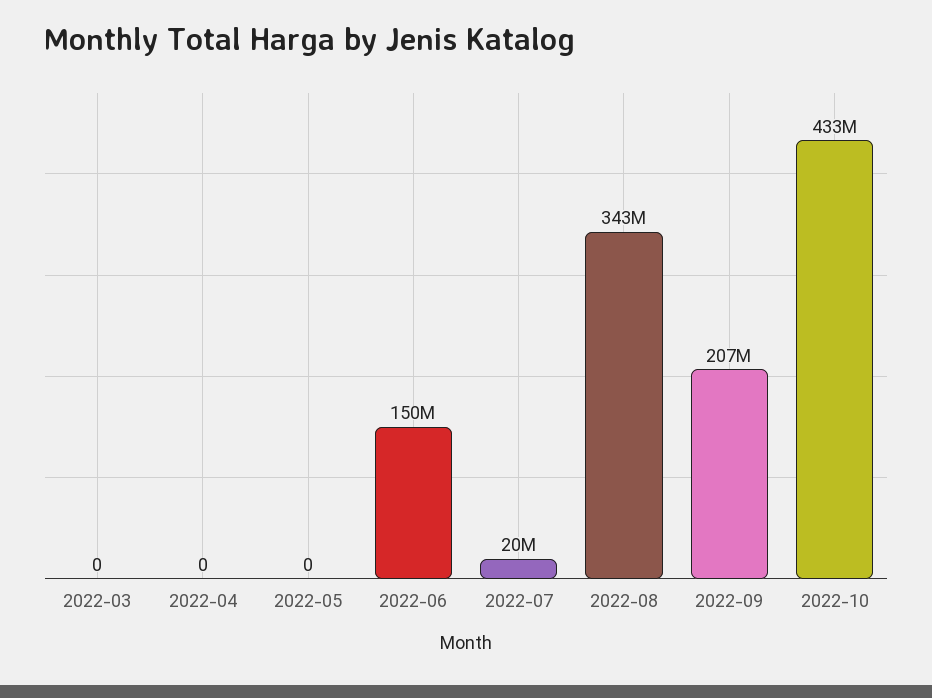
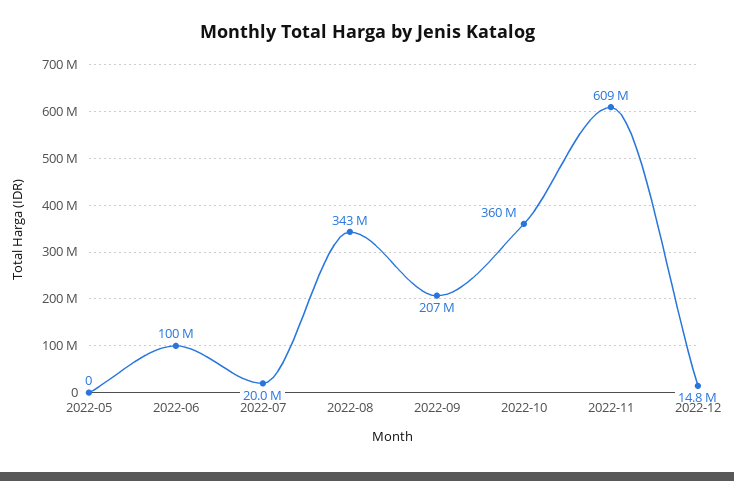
2022-03: 0 -> none
2022-04: 0 -> none
2022-06: 150000000 -> 100000000
2022-10: 433000000 -> 360000000
2022-11: none -> 609000000
2022-12: none -> 14800000

